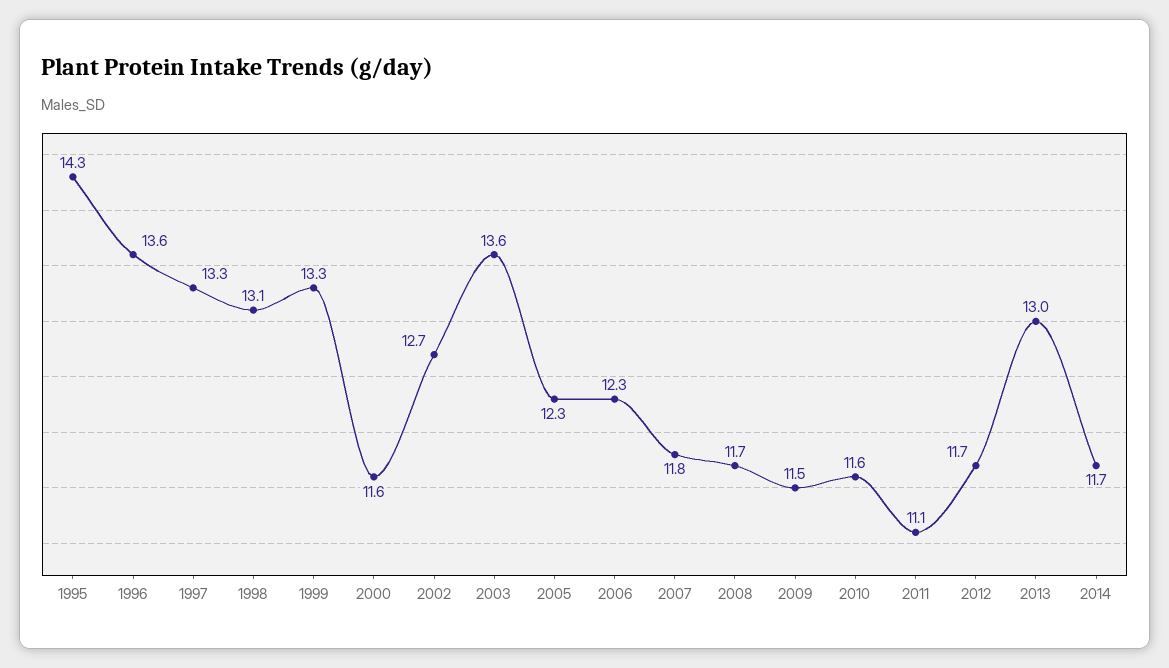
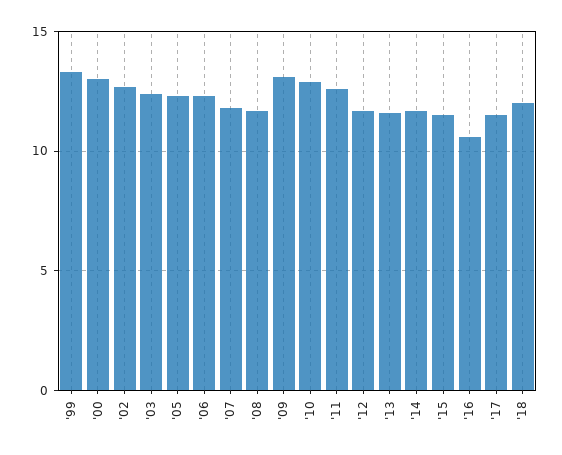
1995: 14.3 -> none
1996: 13.6 -> none
1997: 13.3 -> none
1998: 13.1 -> none
2000: 11.6 -> 13
2003: 13.6 -> 12.5
2009: 11.5 -> 13
2010: 11.6 -> 13
2011: 11.1 -> 12.5
2013: 13 -> 11.5
'15: none -> 11.5
'16: none -> 10.5
'17: none -> 11.5
'18: none -> 12

